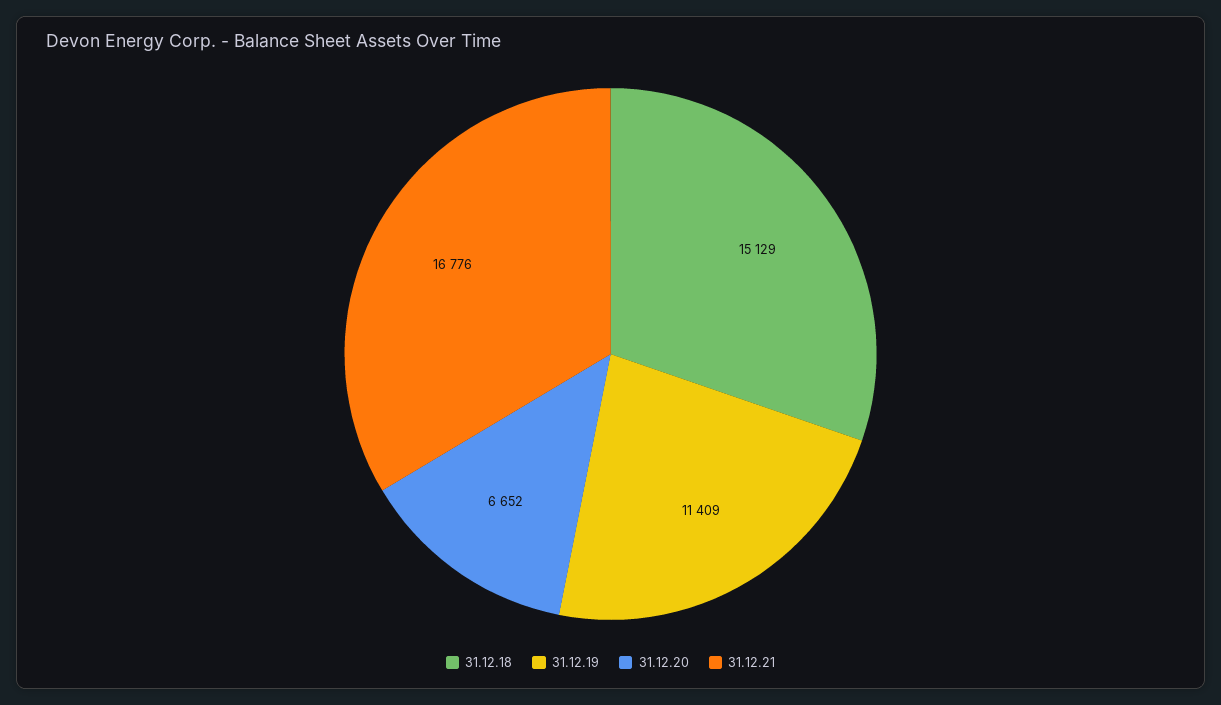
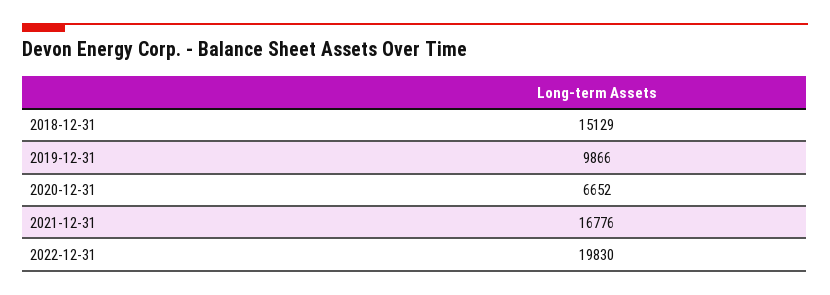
31.12.19: 11409 -> 9866
2022-12-31: none -> 19830

